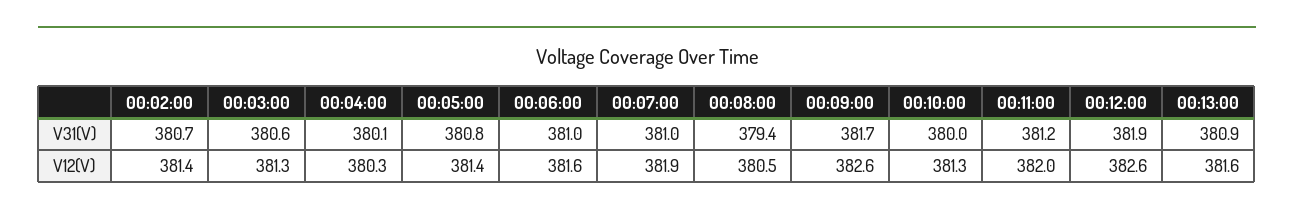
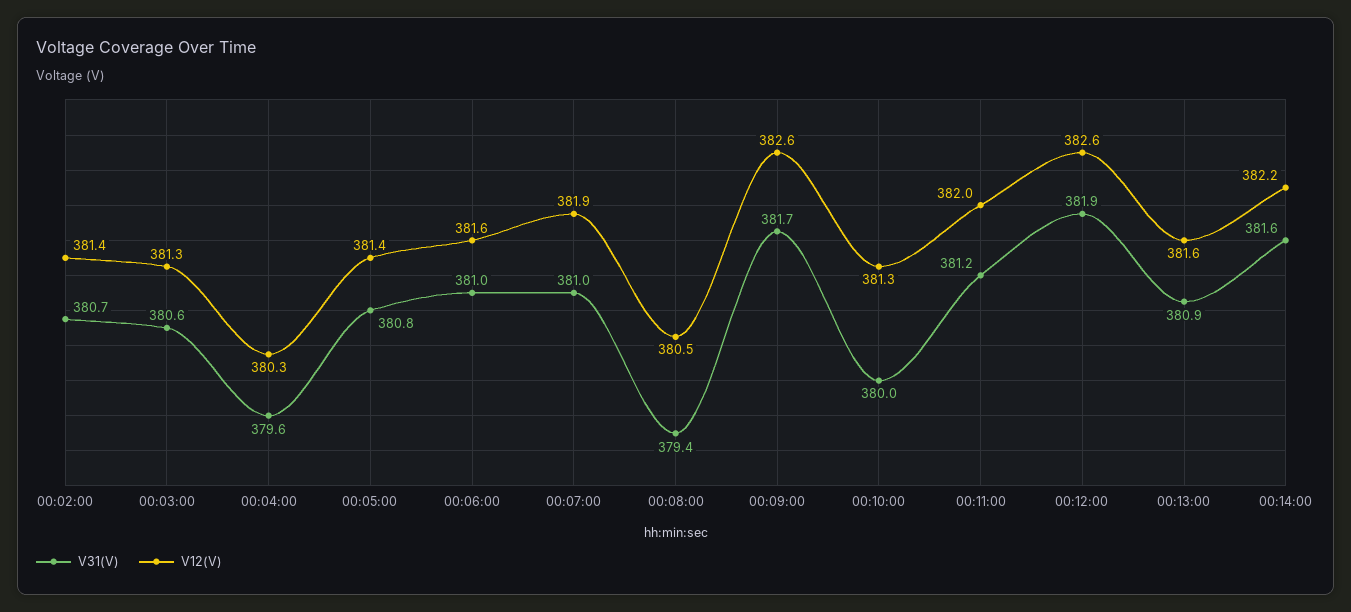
V31(V), 00:04:00: 380.1 -> 379.6
V31(V), 00:14:00: none -> 381.6
V12(V), 00:14:00: none -> 382.2

